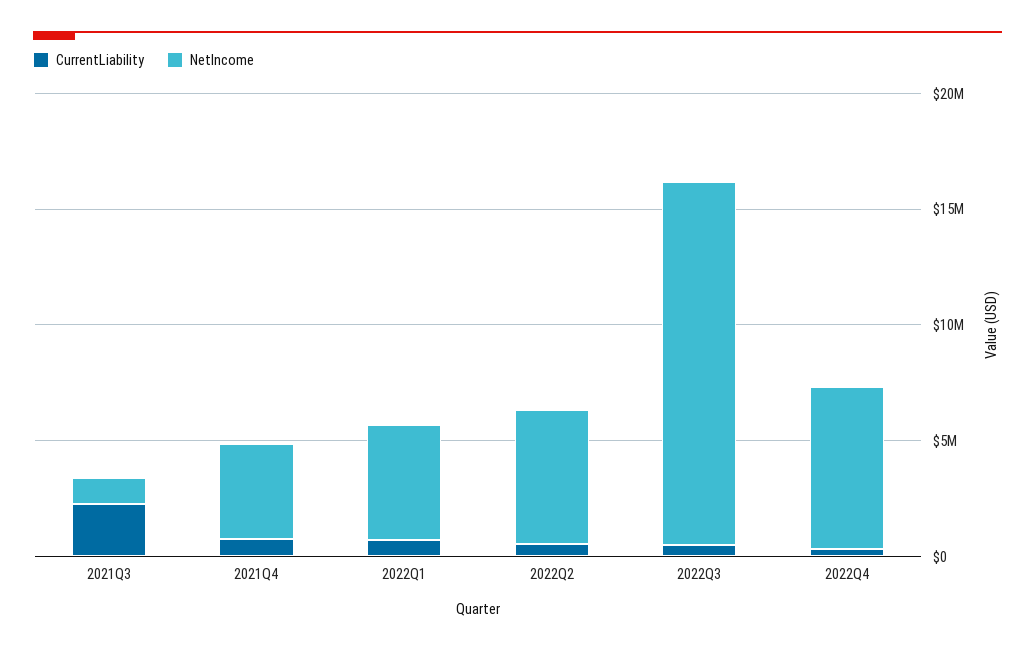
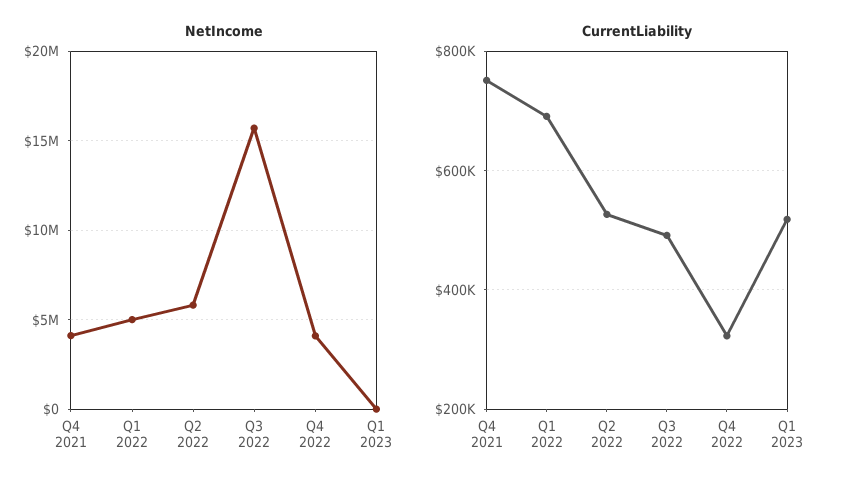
CurrentLiability, 2021Q3: 2000000 -> none
NetIncome, 2021Q3: 1000000 -> none
NetIncome, 2022Q4: 7000000 -> 4000000
NetIncome, Q1 2023: none -> 0
CurrentLiability, Q1 2023: none -> 520000

